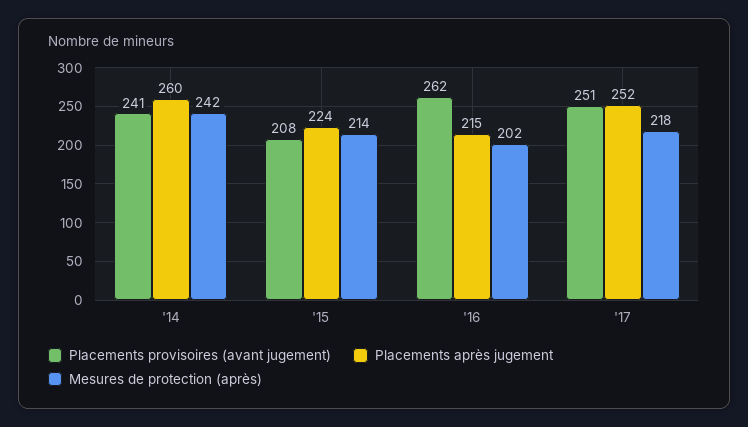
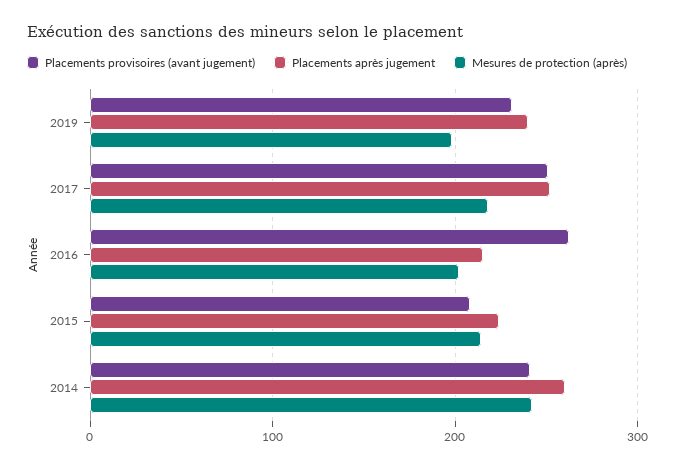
Placements provisoires (avant jugement), 2019: none -> 230
Placements après jugement, 2019: none -> 240
Mesures de protection (après), 2019: none -> 200

